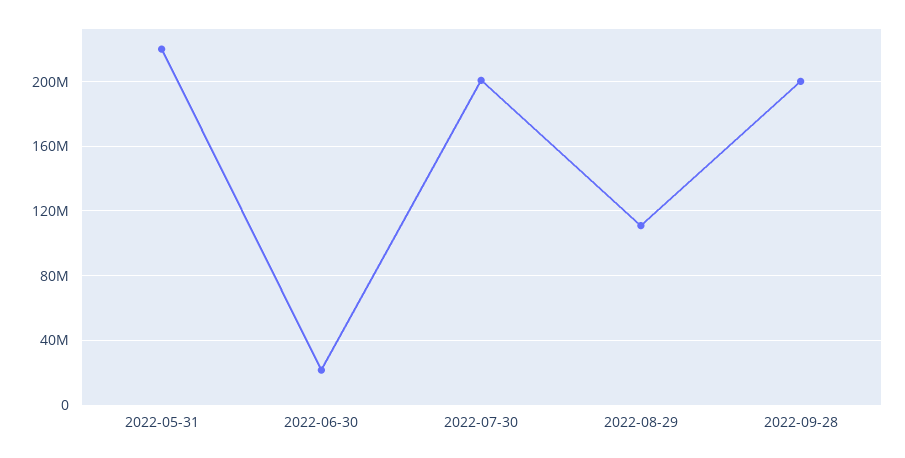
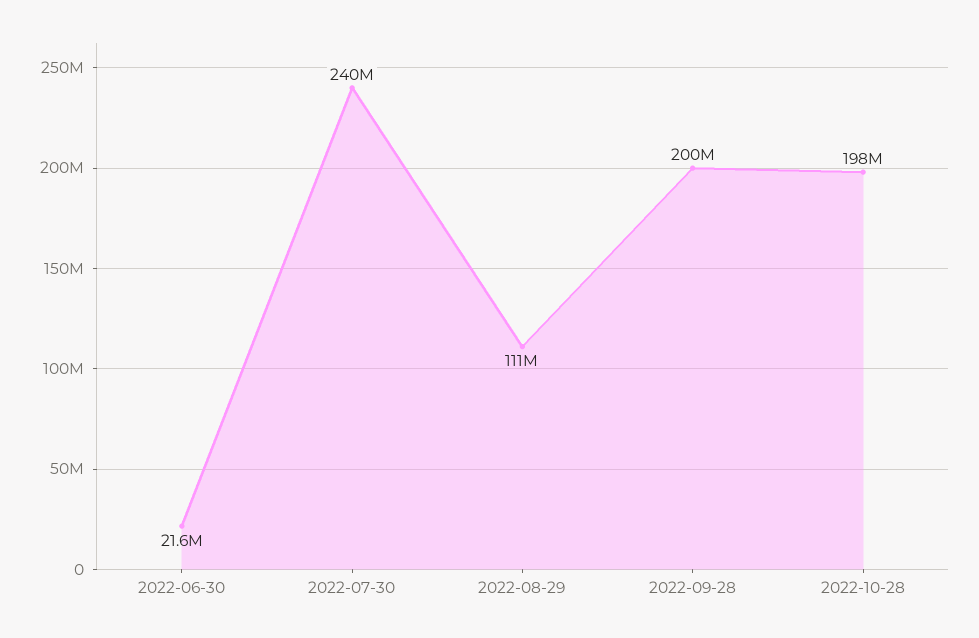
2022-05-31: 220000000 -> none
2022-07-30: 200000000 -> 240000000
2022-10-28: none -> 198000000

